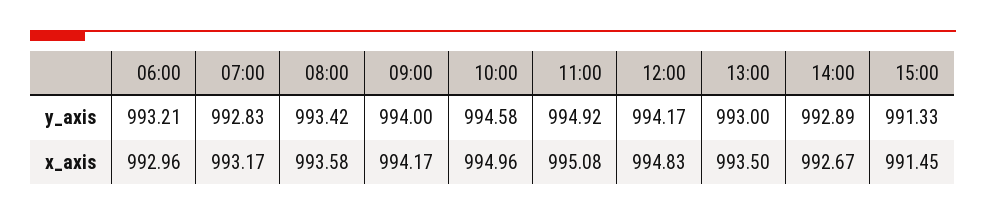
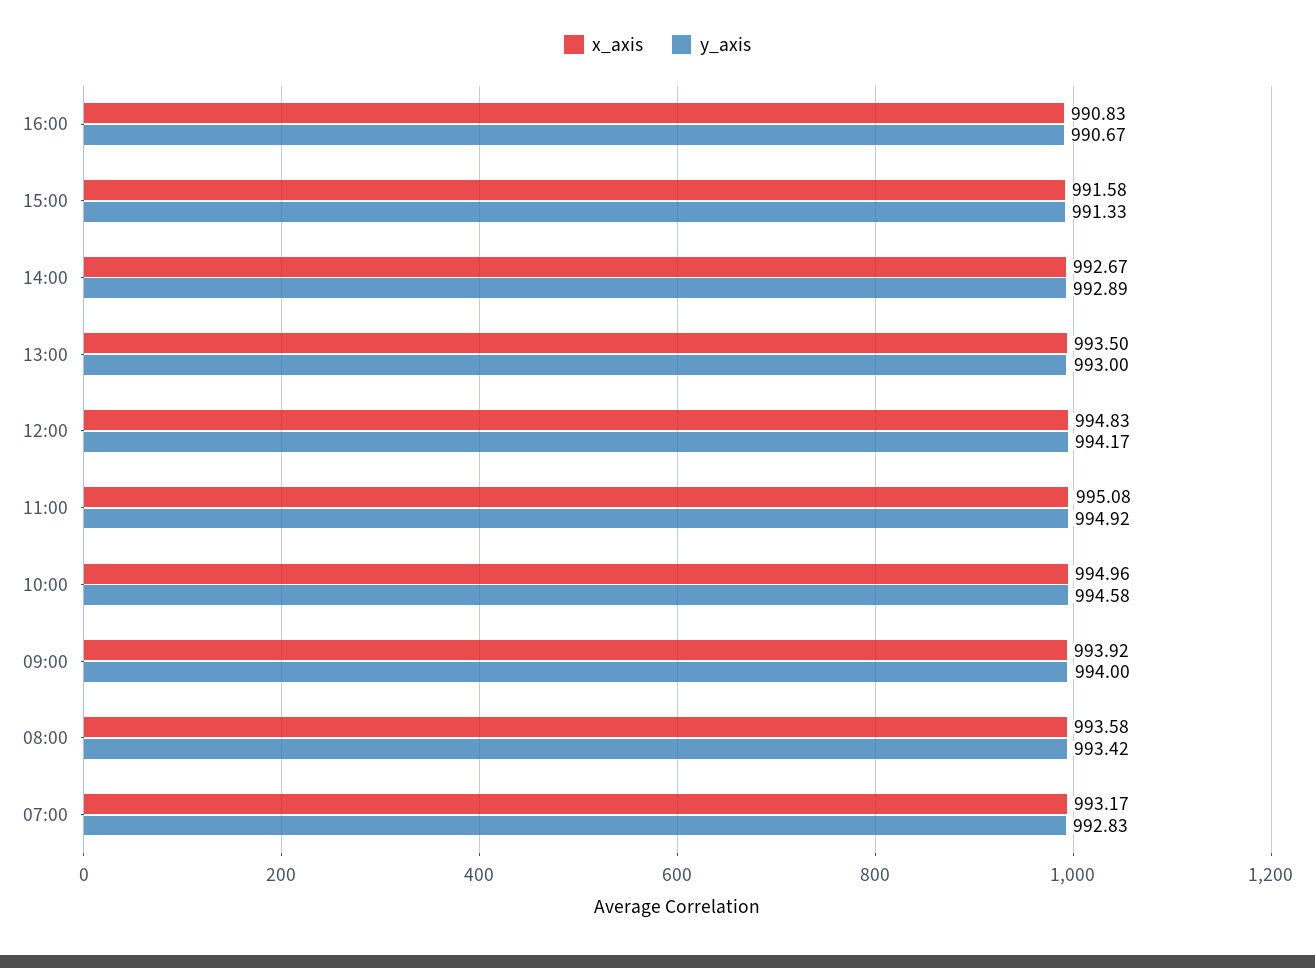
y_axis, 06:00: 993.21 -> none
x_axis, 06:00: 992.96 -> none
x_axis, 09:00: 994.17 -> 993.92
x_axis, 15:00: 991.45 -> 991.58
x_axis, 16:00: none -> 990.83
y_axis, 16:00: none -> 990.67

